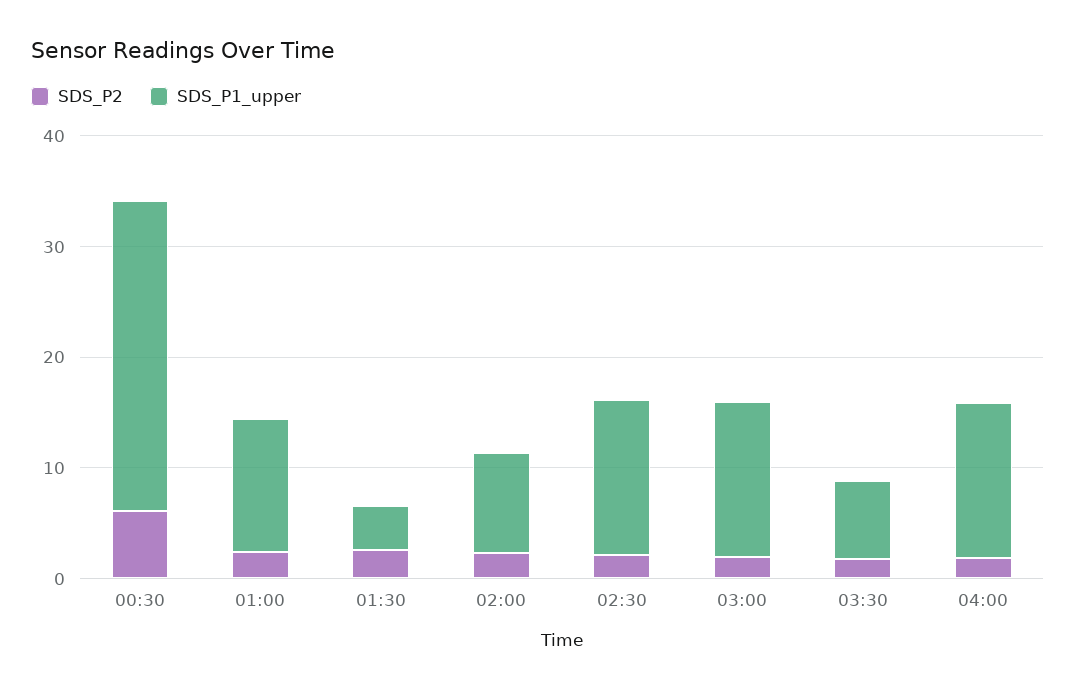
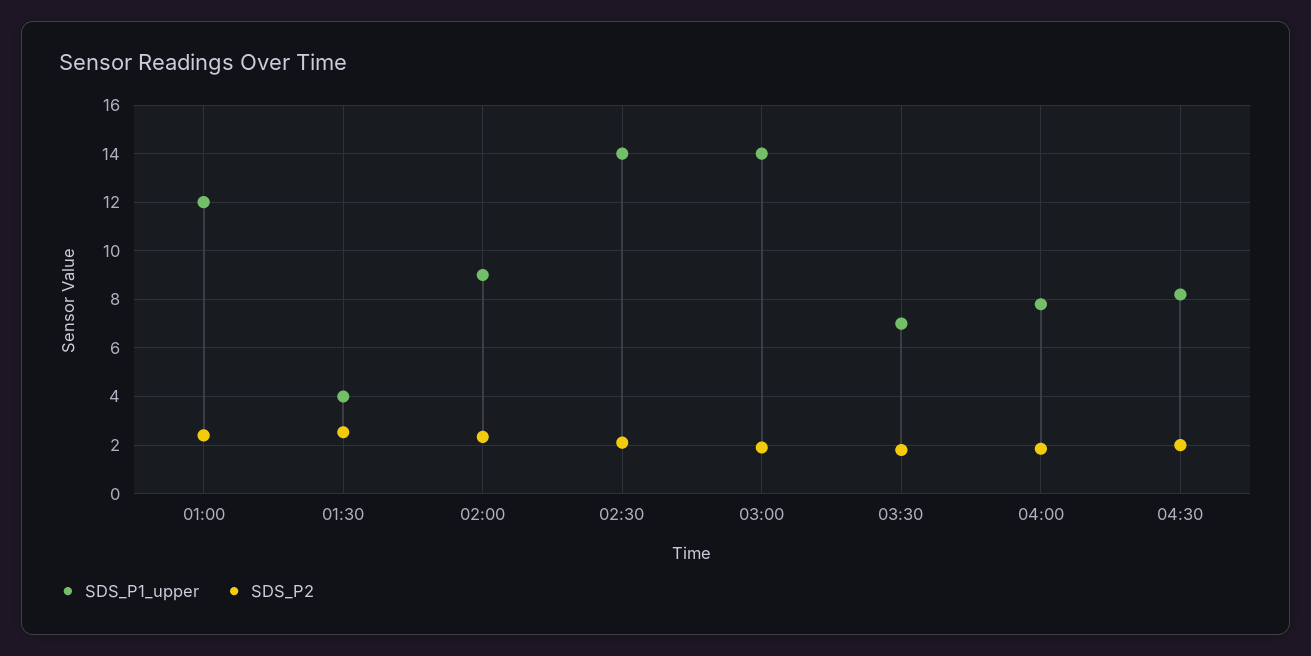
SDS_P2, 00:30: 6 -> none
SDS_P1_upper, 00:30: 28 -> none
SDS_P1_upper, 04:00: 14 -> 7.75
SDS_P1_upper, 04:30: none -> 8.25
SDS_P2, 04:30: none -> 2

